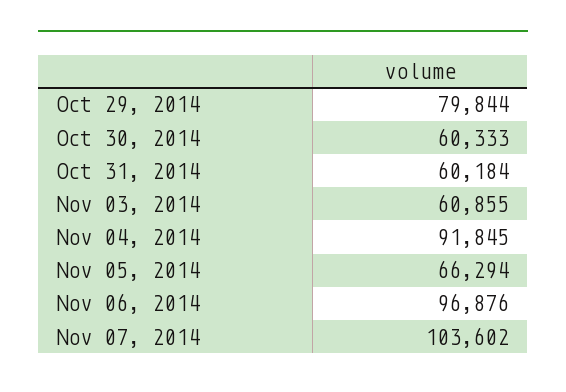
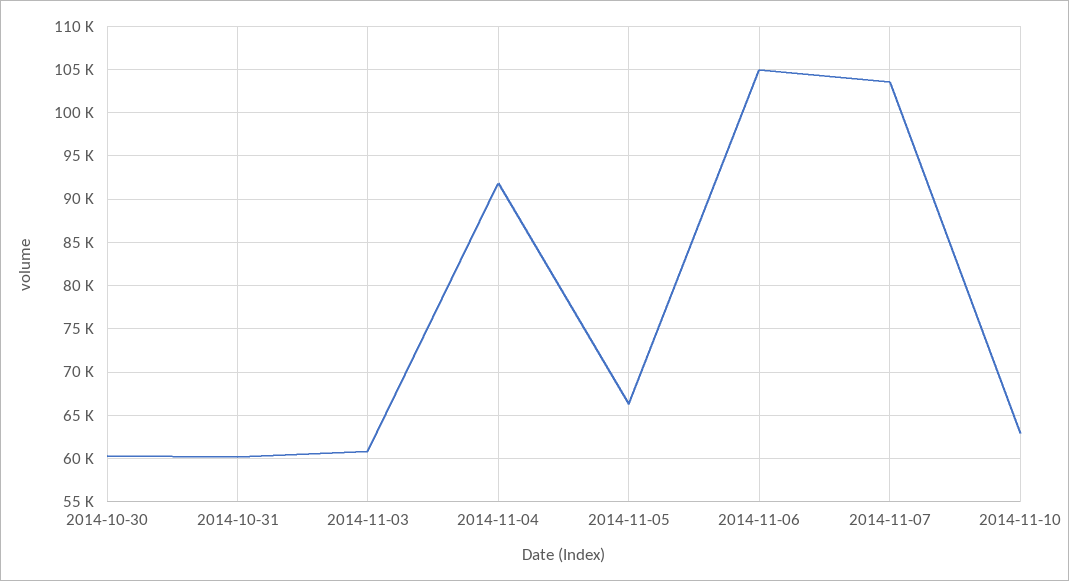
Oct 29, 2014: 79844 -> none
Nov 06, 2014: 96876 -> 105000
2014-11-10: none -> 63000

